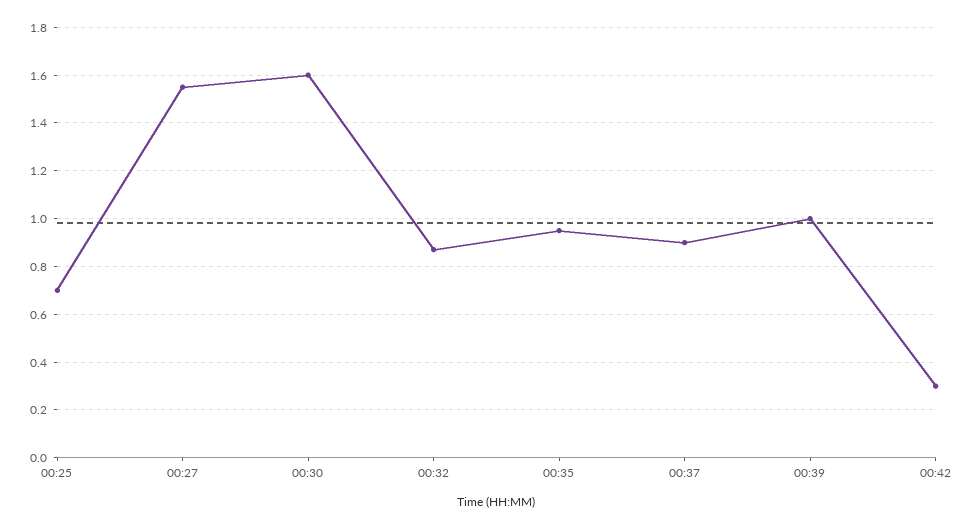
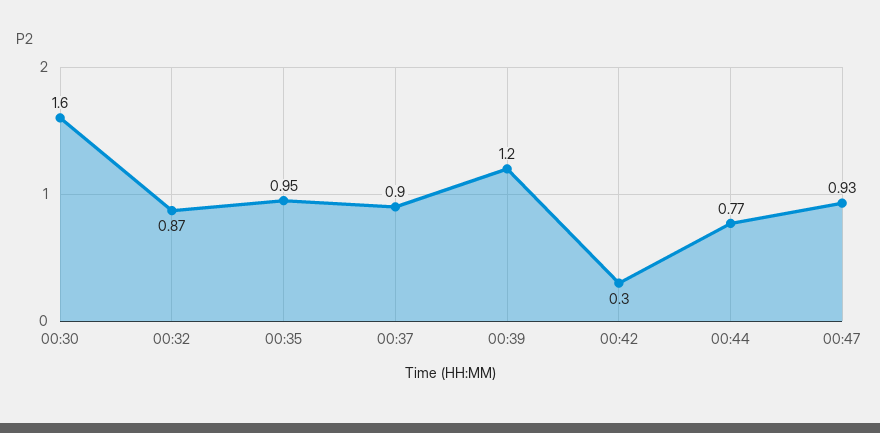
00:25: 0.7 -> none
00:27: 1.55 -> none
00:39: 1 -> 1.2
00:44: none -> 0.77
00:47: none -> 0.93

